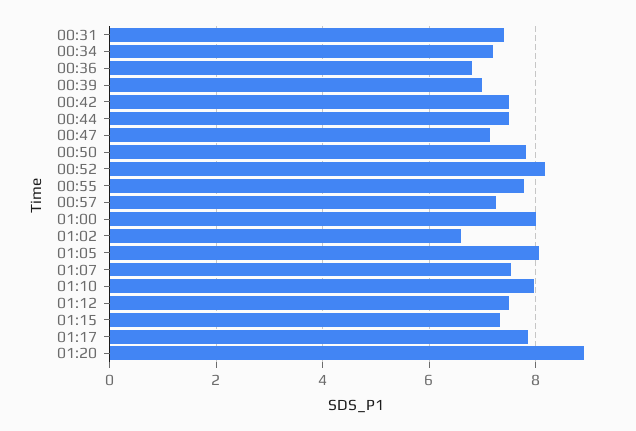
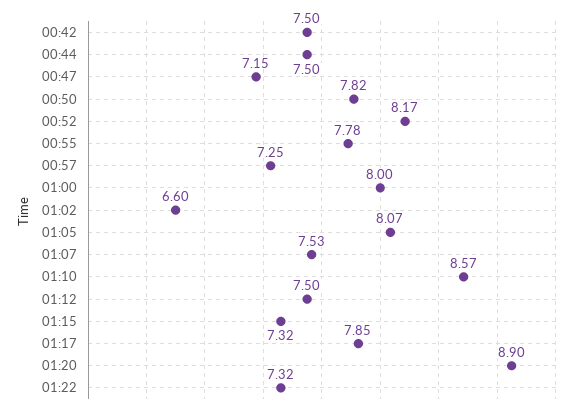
00:31: 7.4 -> none
00:34: 7.2 -> none
00:36: 6.8 -> none
00:39: 7 -> none
01:10: 8 -> 8.57
01:22: none -> 7.32

